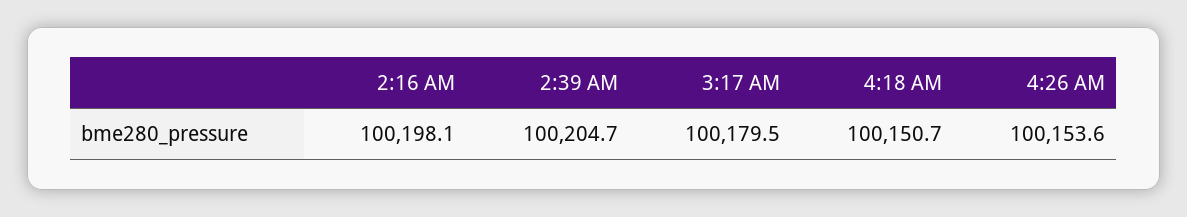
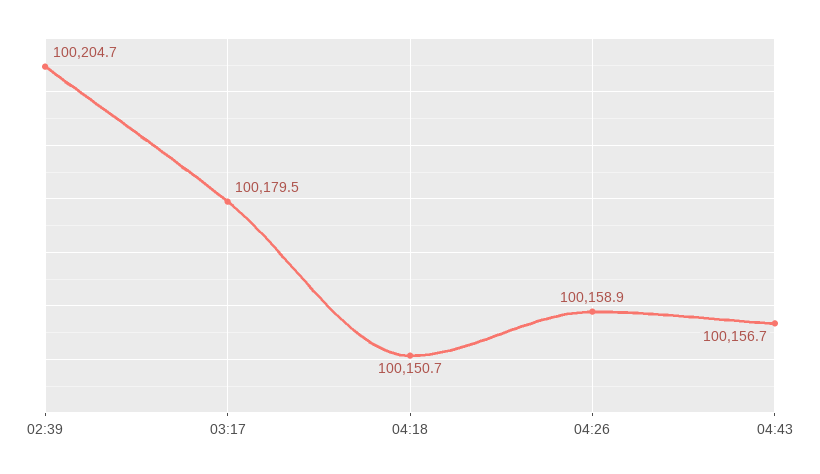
2:16 AM: 100198.1 -> none
4:26 AM: 100153.6 -> 100158.9
04:43: none -> 100156.7

